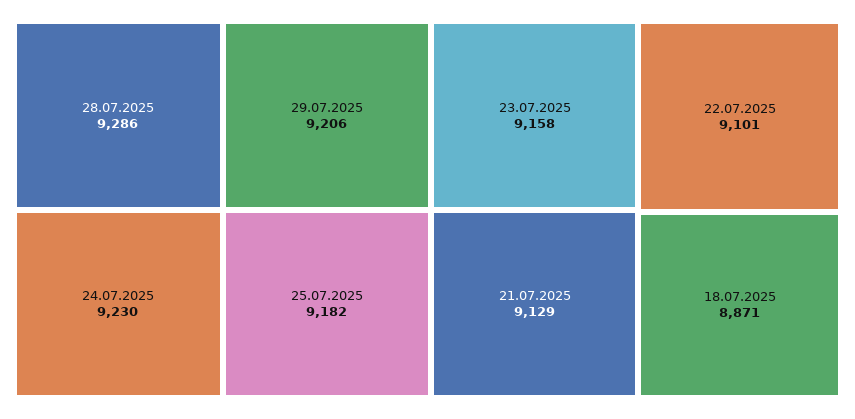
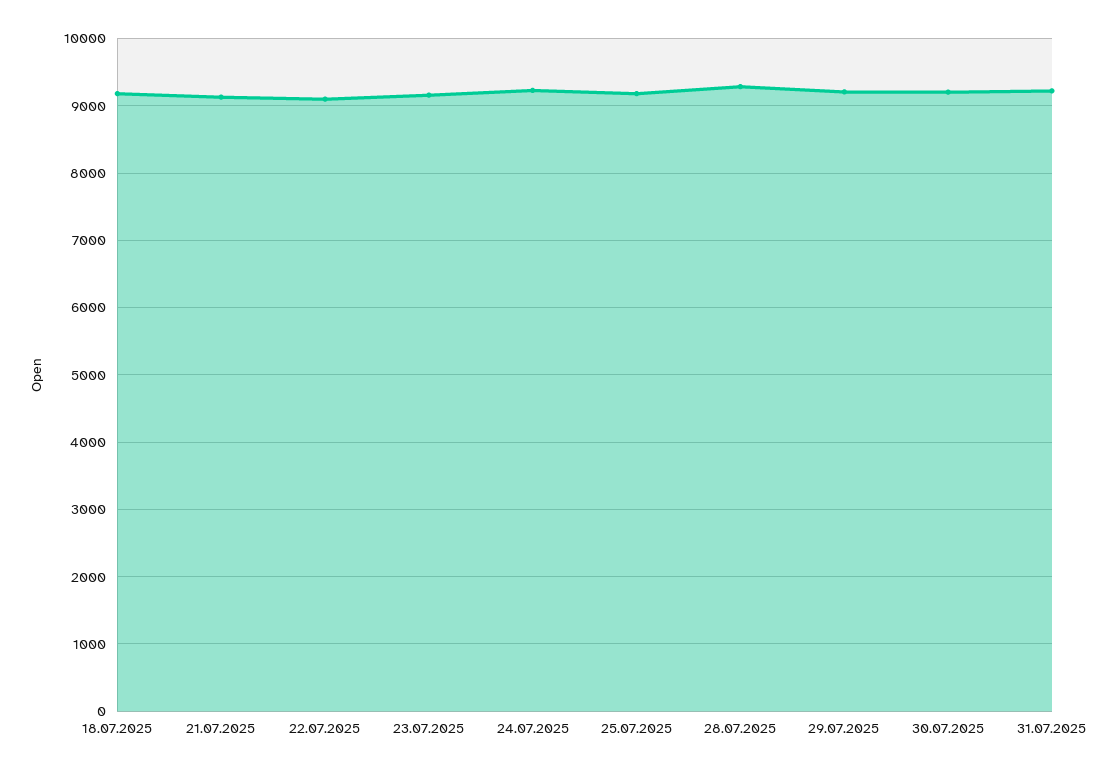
18.07.2025: 8871 -> 9200
30.07.2025: none -> 9200
31.07.2025: none -> 9200

